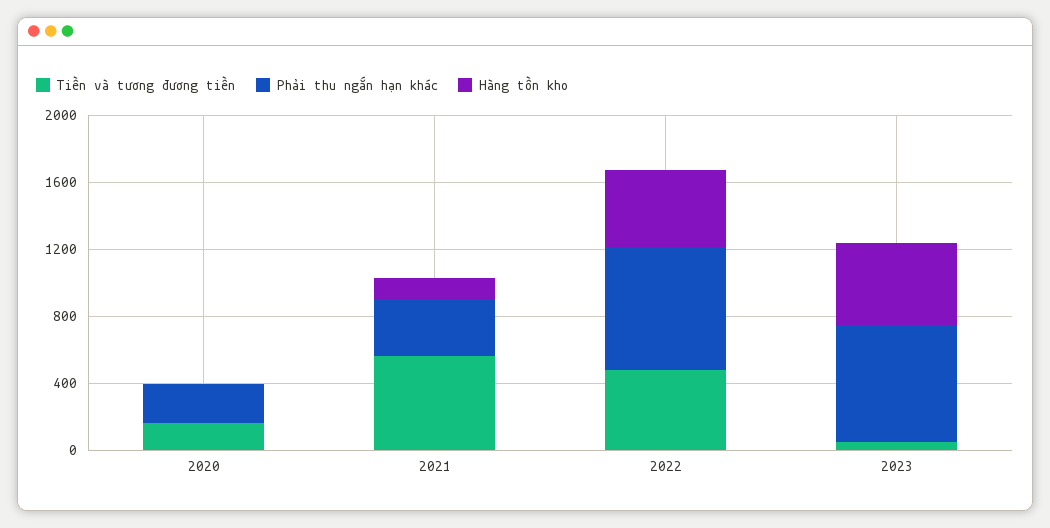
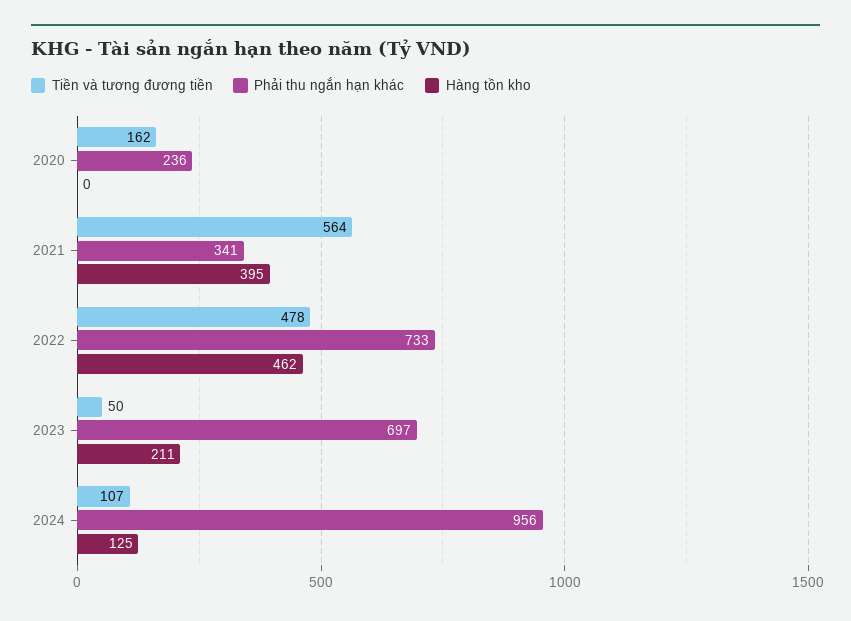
Hàng tồn kho, 2021: 100 -> 395
Hàng tồn kho, 2023: 500 -> 211
Tiền và tương đương tiền, 2024: none -> 107
Phải thu ngắn hạn khác, 2024: none -> 956
Hàng tồn kho, 2024: none -> 125

